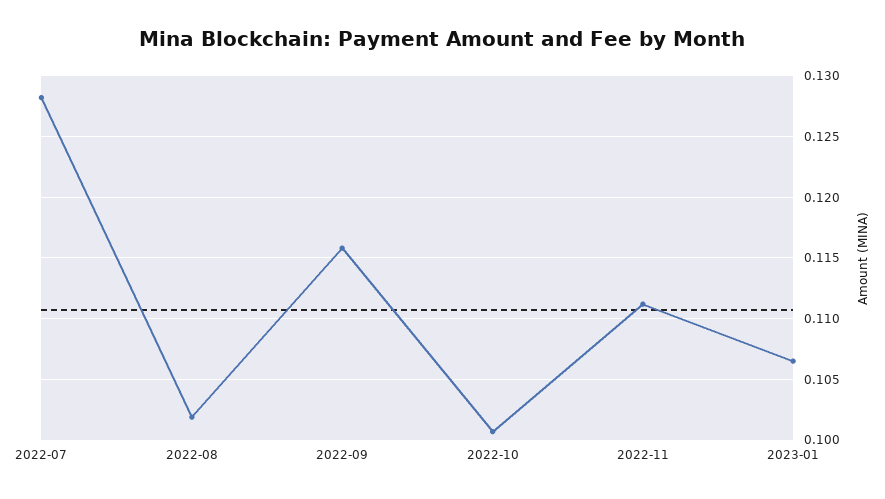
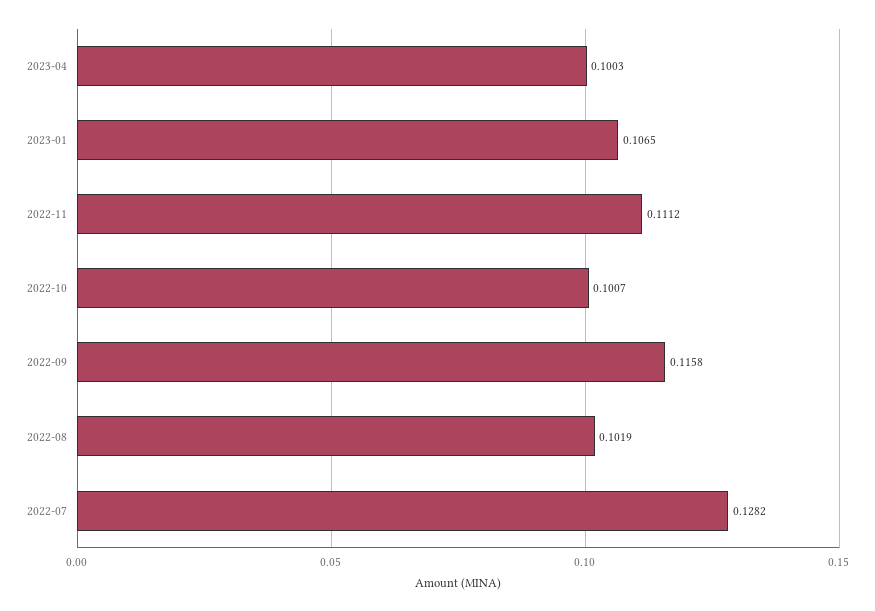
2023-04: none -> 0.1003

